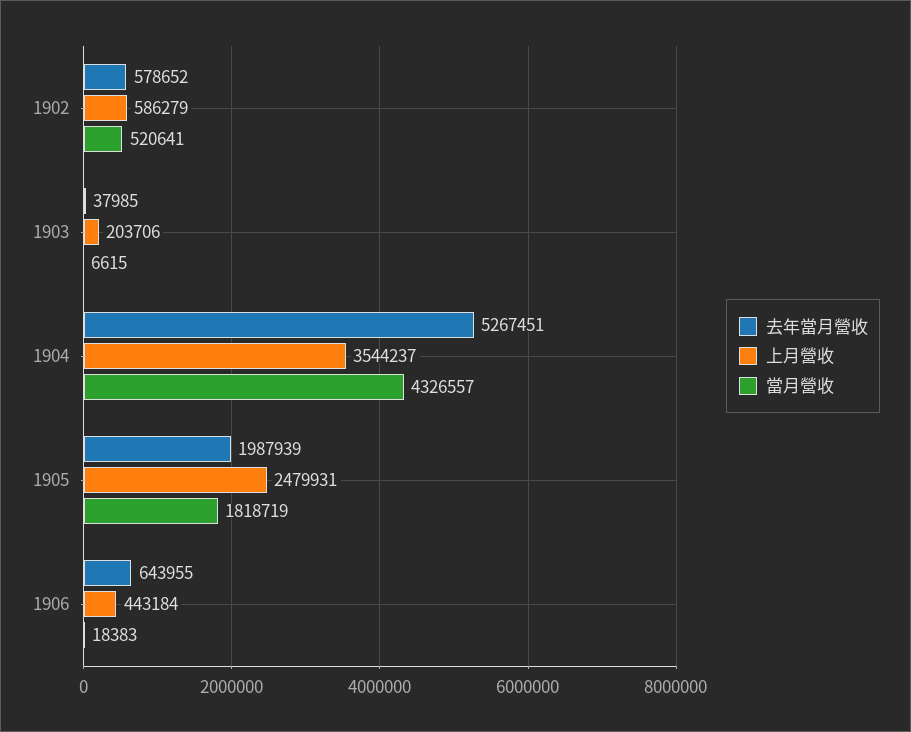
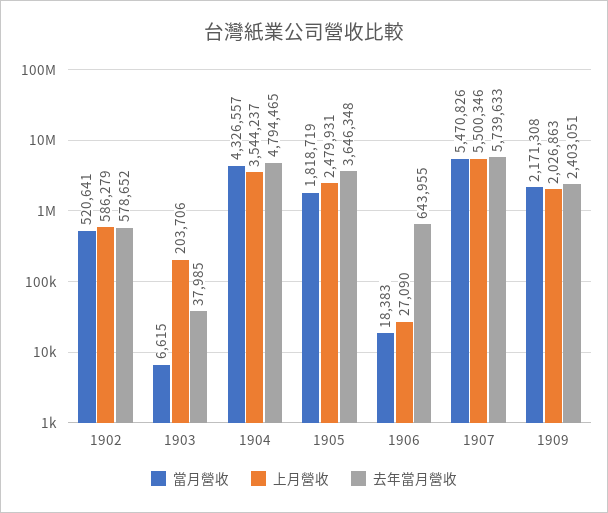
去年當月營收, 1904: 5267451 -> 4794465
去年當月營收, 1905: 1987939 -> 3646348
上月營收, 1906: 443184 -> 27090
當月營收, 1907: none -> 5470826
上月營收, 1907: none -> 5500346
去年當月營收, 1907: none -> 5739633
當月營收, 1909: none -> 2171308
上月營收, 1909: none -> 2026863
去年當月營收, 1909: none -> 2403051

